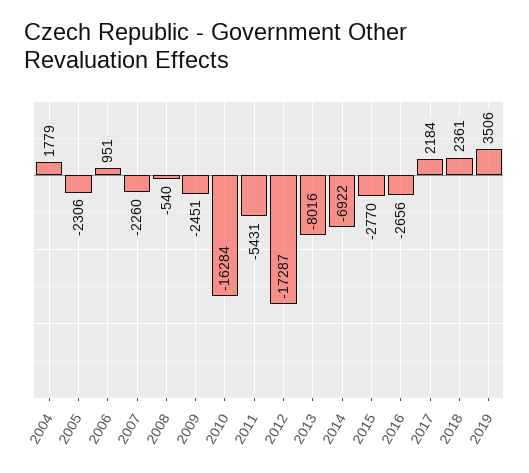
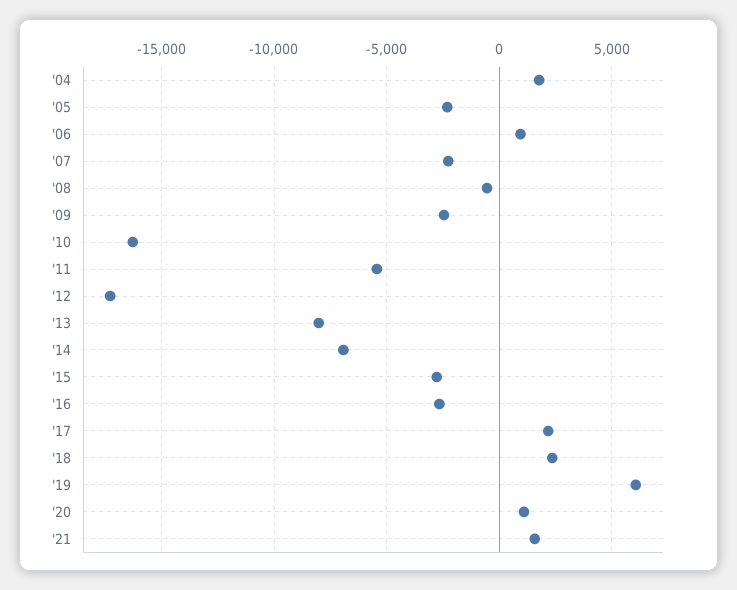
2019: 3506 -> 6000
'20: none -> 1000
'21: none -> 1500

